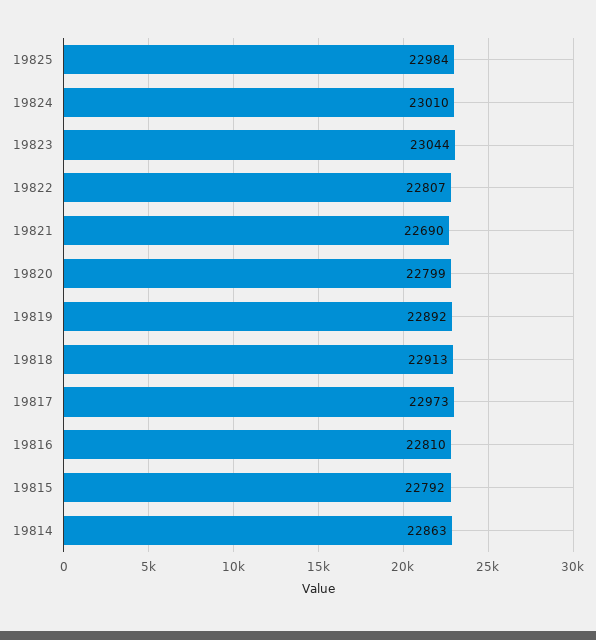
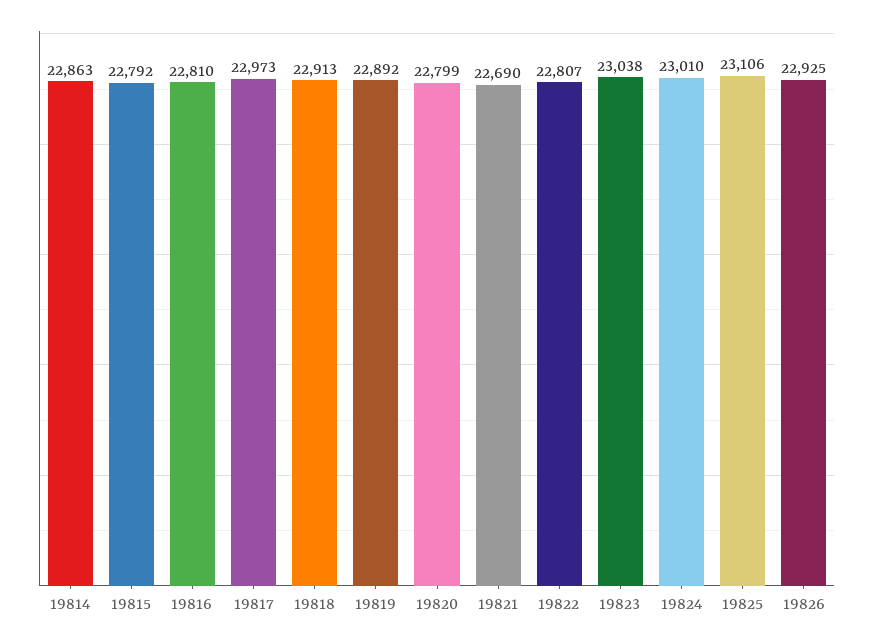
19825: 22984 -> 23106
19823: 23044 -> 23038
19826: none -> 22925

